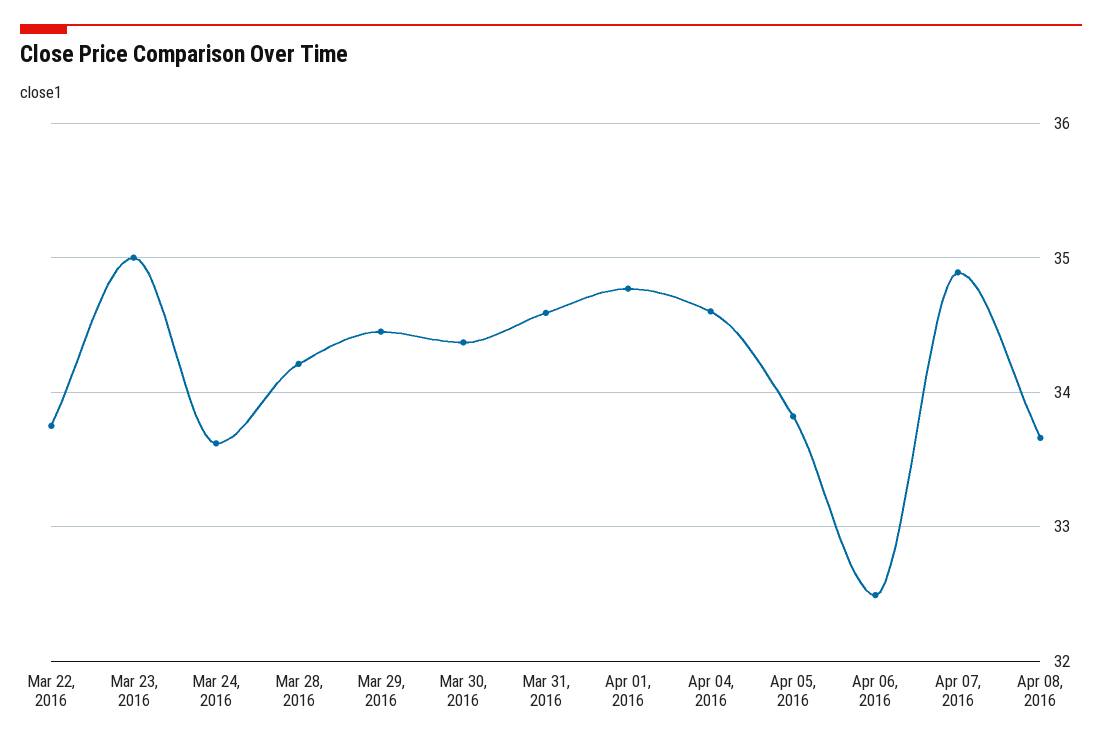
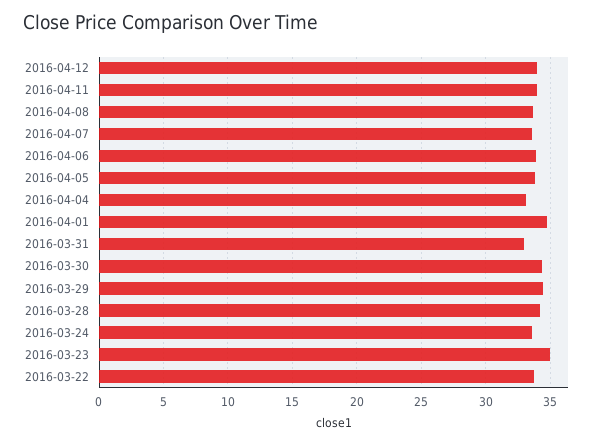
Mar 31, 2016: 34.6 -> 33
Apr 04, 2016: 34.6 -> 33
Apr 06, 2016: 32.5 -> 34
Apr 07, 2016: 34.9 -> 33.5
2016-04-12: none -> 34
2016-04-11: none -> 34

